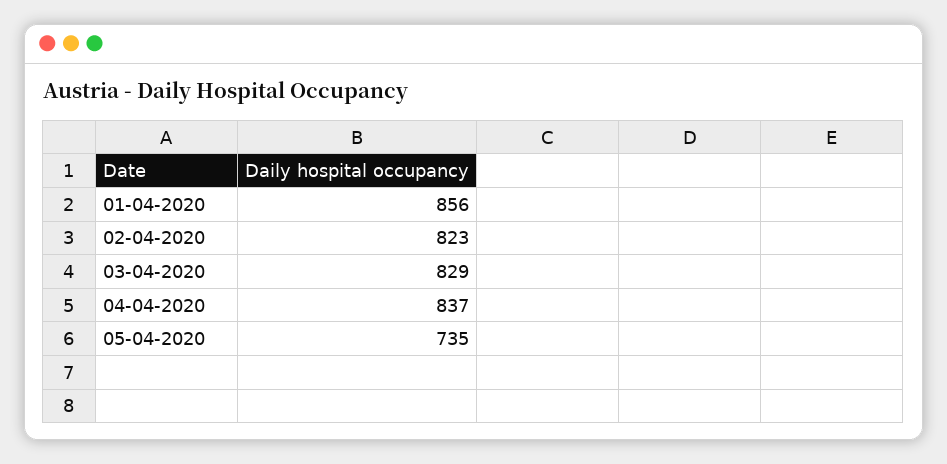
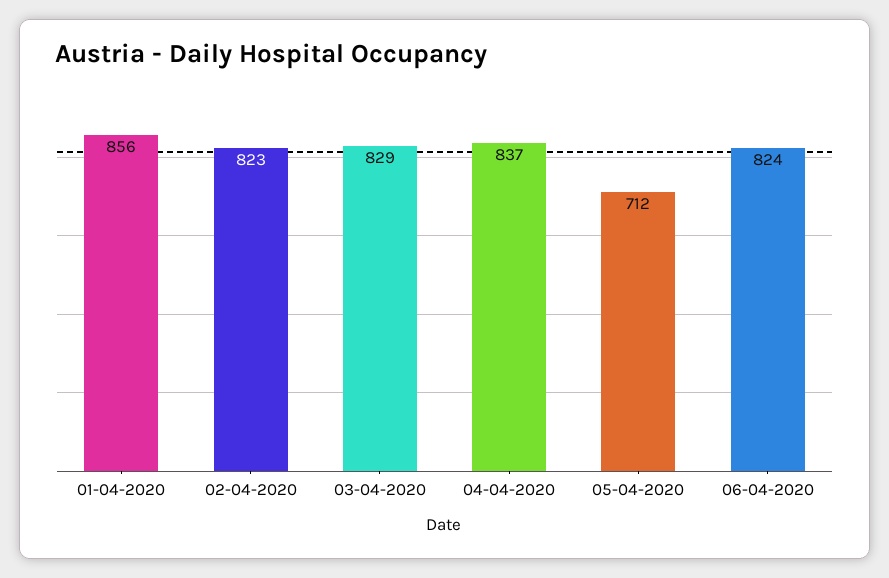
05-04-2020: 735 -> 712
06-04-2020: none -> 824

